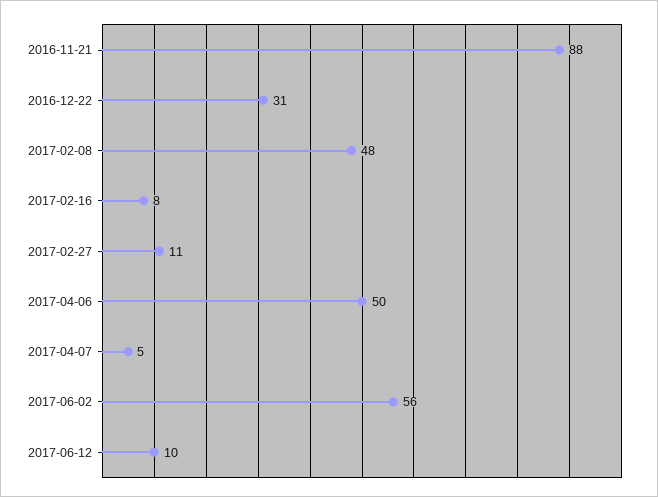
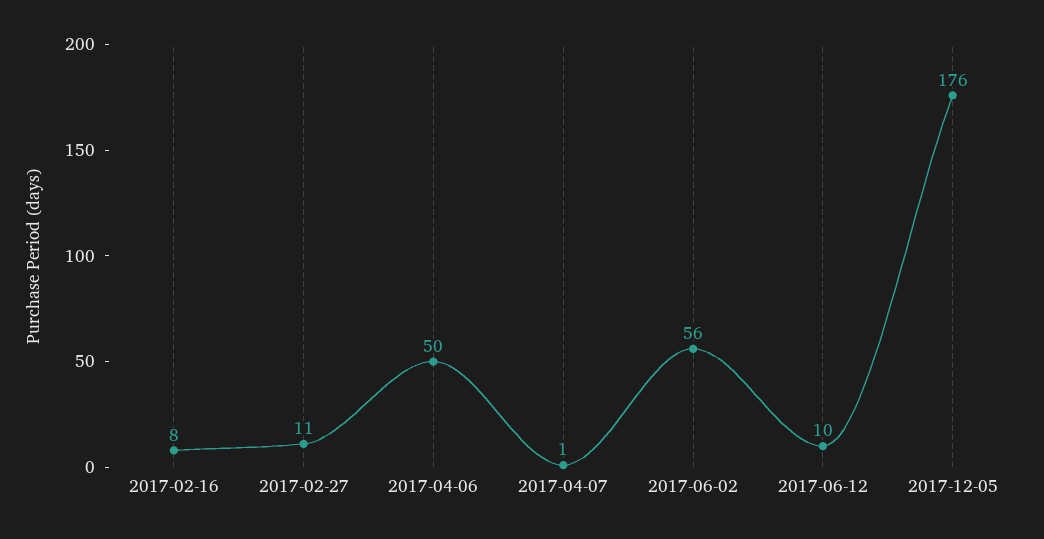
2016-11-21: 88 -> none
2016-12-22: 31 -> none
2017-02-08: 48 -> none
2017-04-07: 5 -> 1
2017-12-05: none -> 176

